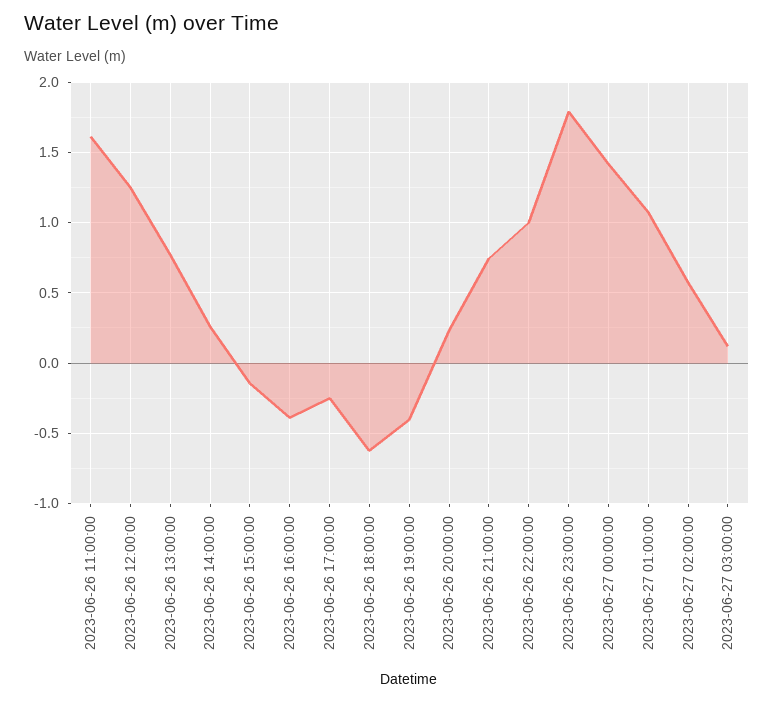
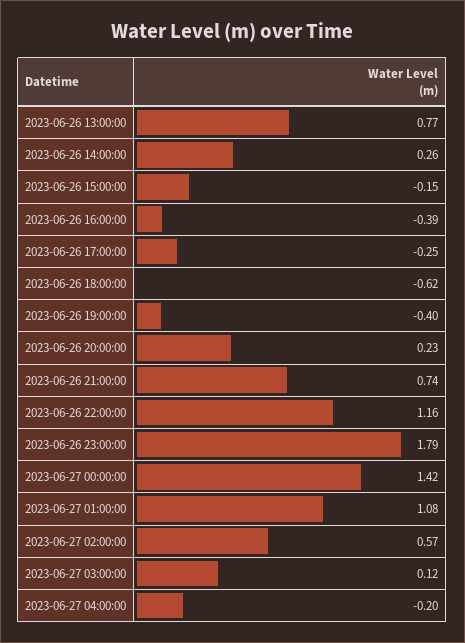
2023-06-26 11:00:00: 1.6 -> none
2023-06-26 12:00:00: 1.25 -> none
2023-06-26 22:00:00: 1 -> 1.16
2023-06-27 04:00:00: none -> -0.2

